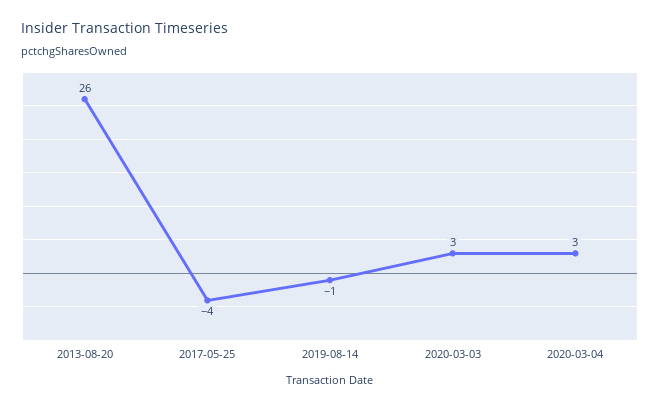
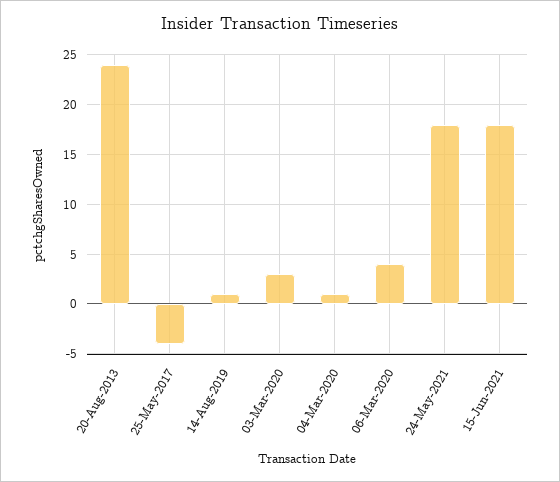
2013-08-20: 26 -> 24
2019-08-14: -1 -> 1
2020-03-04: 3 -> 1
06-Mar-2020: none -> 4
24-May-2021: none -> 18
15-Jun-2021: none -> 18

